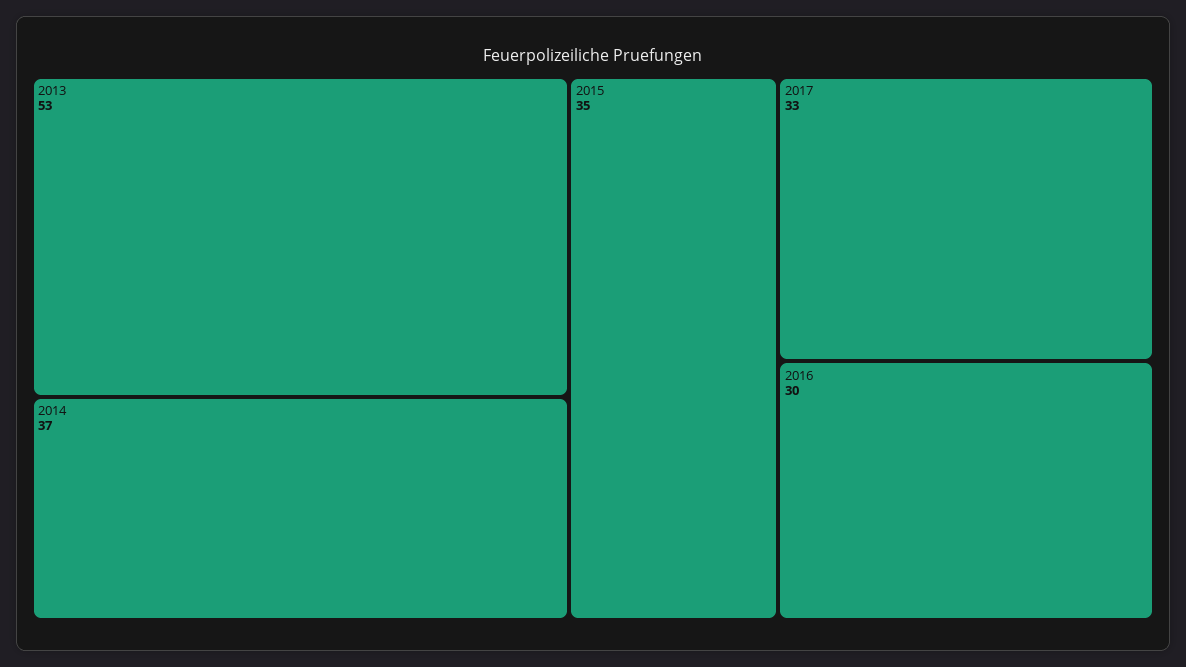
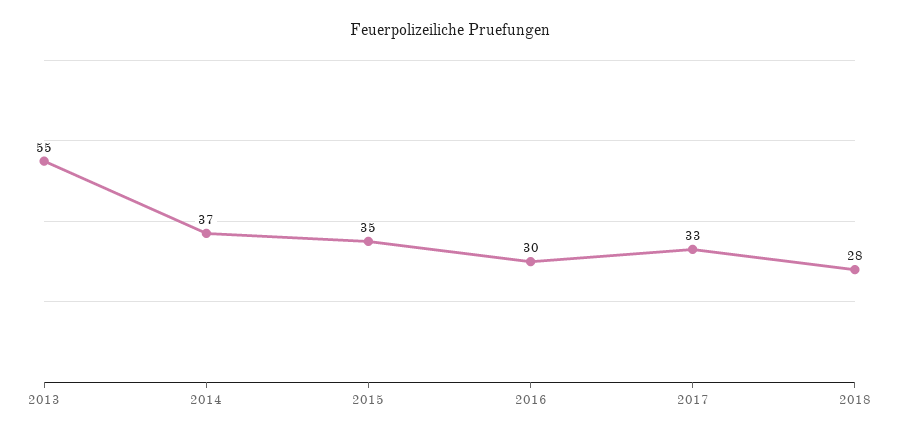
2013: 53 -> 55
2018: none -> 28

